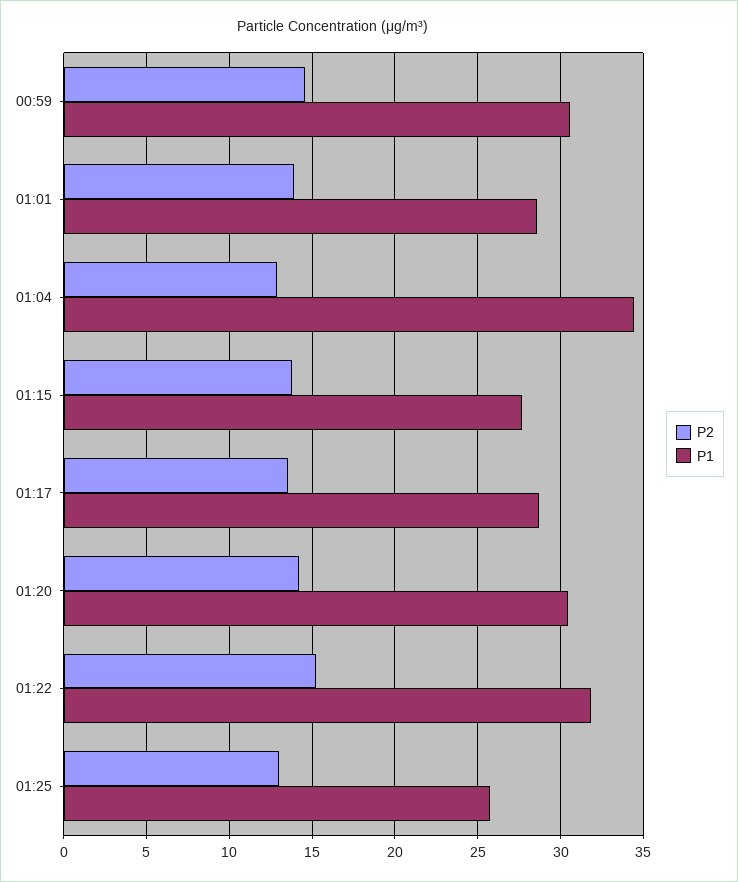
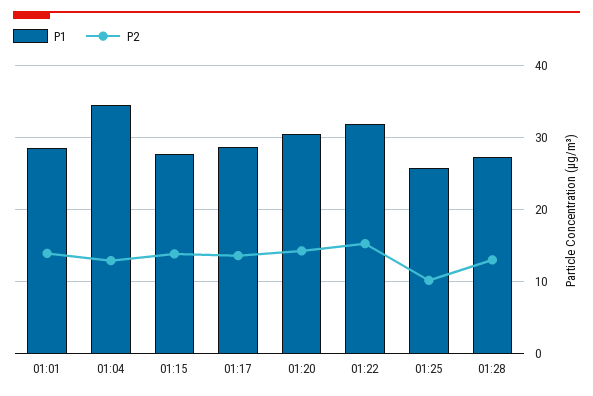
P2, 00:59: 14.5 -> none
P1, 00:59: 30.5 -> none
P2, 01:25: 13 -> 10
P1, 01:28: none -> 27
P2, 01:28: none -> 13

